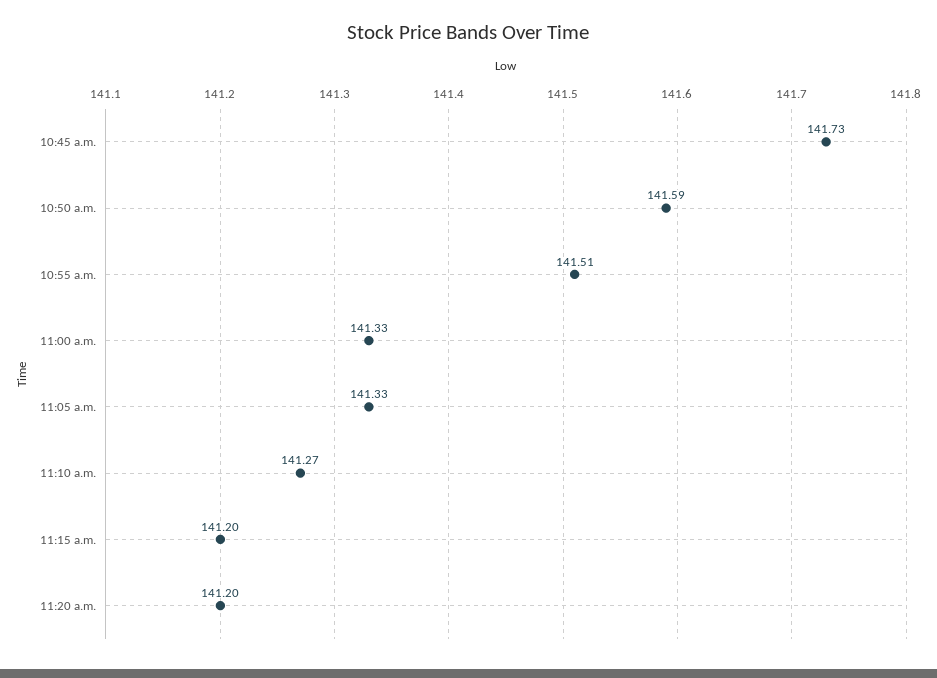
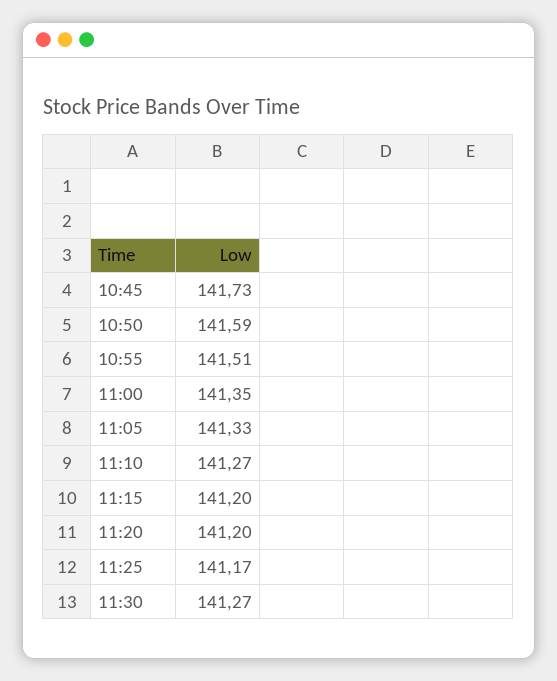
11:00 a.m.: 141.33 -> 141.35
11:25: none -> 141.17
11:30: none -> 141.27

